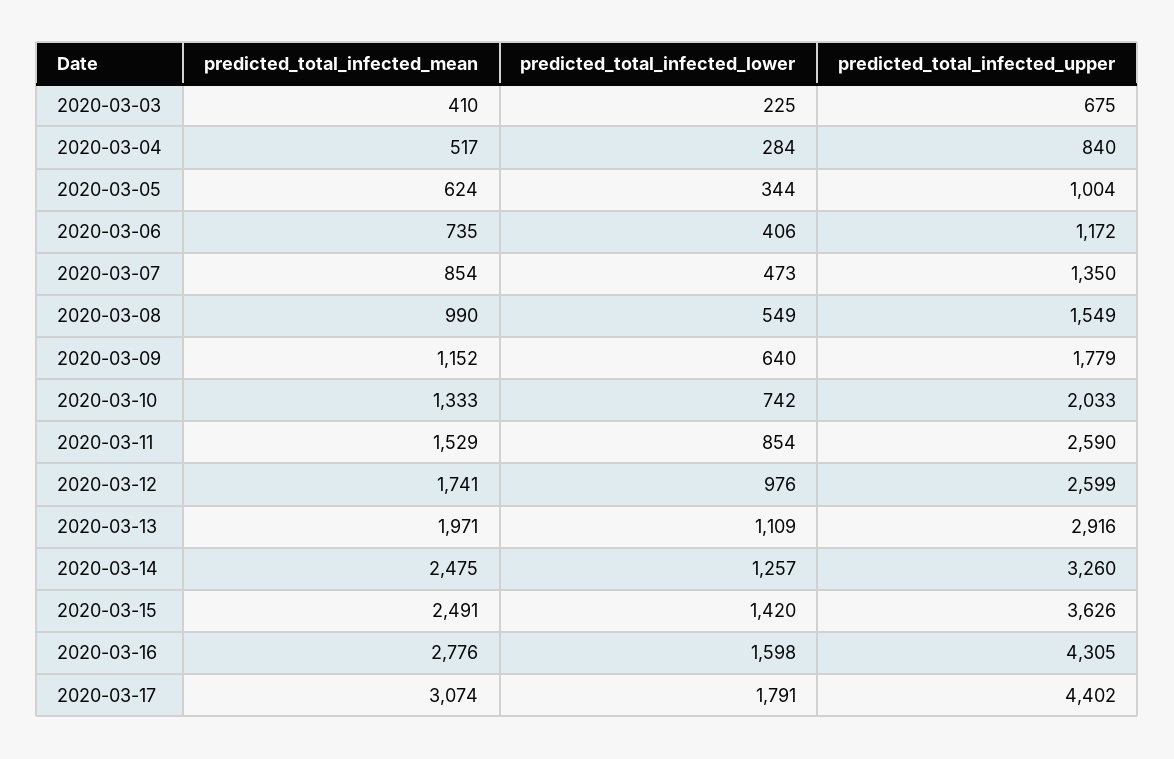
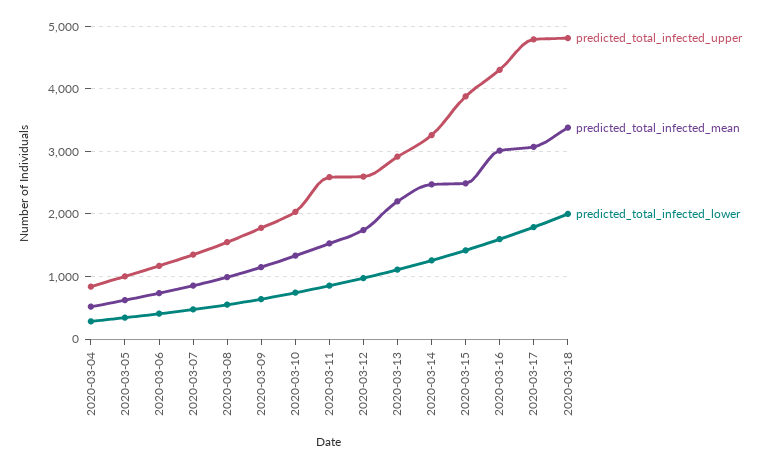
predicted_total_infected_mean, 2020-03-03: 410 -> none
predicted_total_infected_lower, 2020-03-03: 225 -> none
predicted_total_infected_upper, 2020-03-03: 675 -> none
predicted_total_infected_mean, 2020-03-13: 1971 -> 2200
predicted_total_infected_upper, 2020-03-15: 3626 -> 3900
predicted_total_infected_mean, 2020-03-16: 2776 -> 3000
predicted_total_infected_upper, 2020-03-17: 4402 -> 4800
predicted_total_infected_upper, 2020-03-18: none -> 4800
predicted_total_infected_mean, 2020-03-18: none -> 3400
predicted_total_infected_lower, 2020-03-18: none -> 2000

